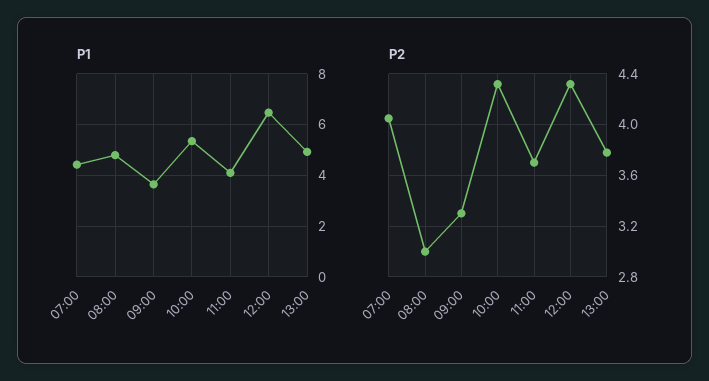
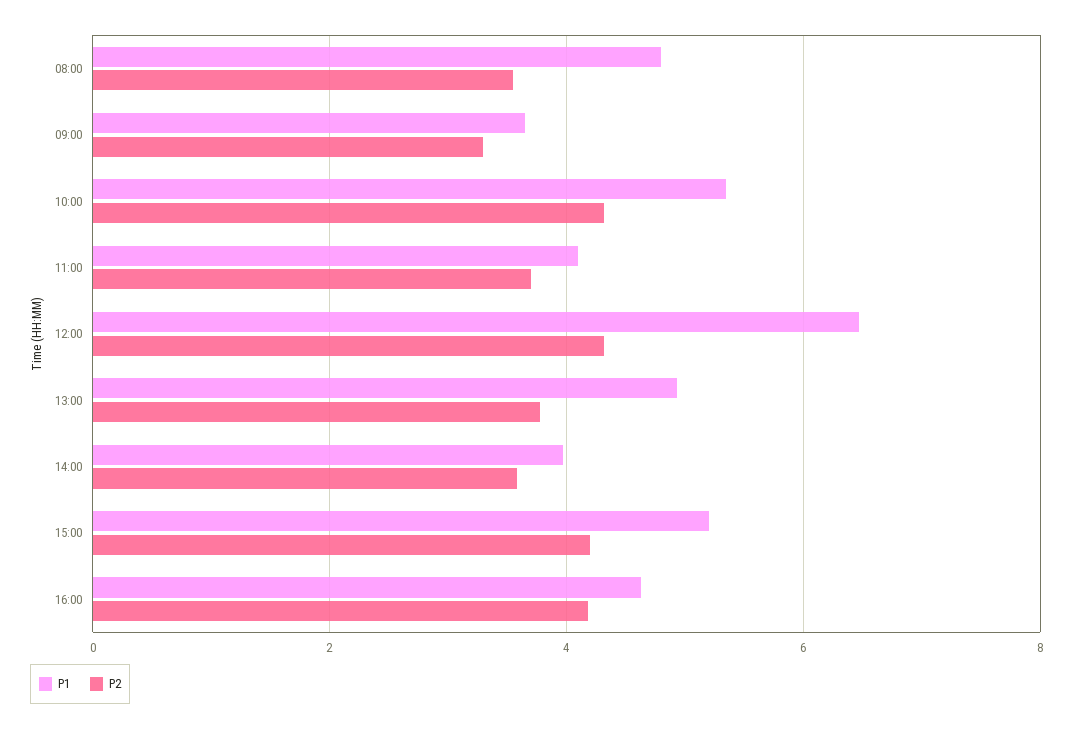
P1, 07:00: 4.5 -> none
P2, 07:00: 4.05 -> none
P2, 08:00: 3 -> 3.6
P1, 14:00: none -> 4
P2, 14:00: none -> 3.6
P1, 15:00: none -> 5.2
P2, 15:00: none -> 4.2
P1, 16:00: none -> 4.6
P2, 16:00: none -> 4.2

